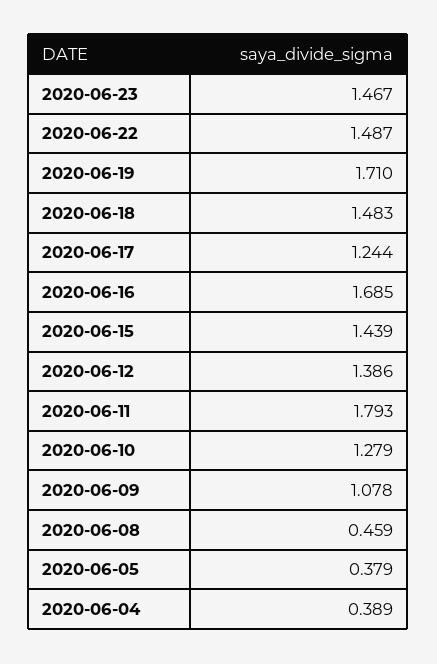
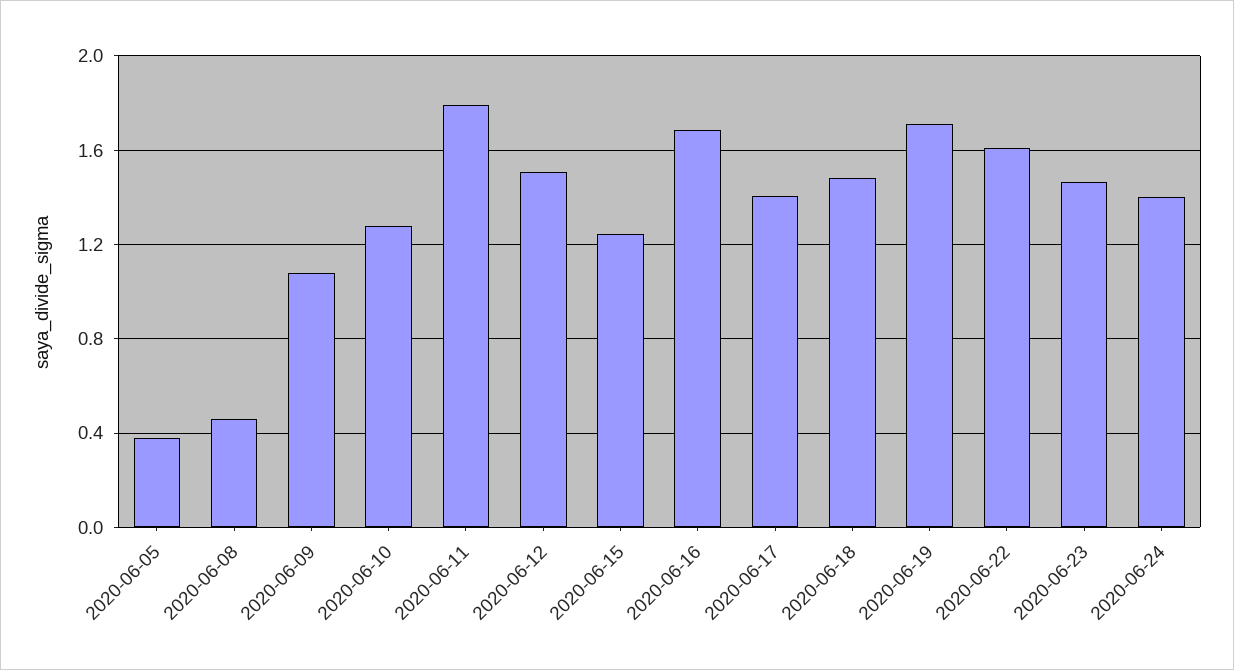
2020-06-22: 1.487 -> 1.6
2020-06-17: 1.244 -> 1.4
2020-06-15: 1.439 -> 1.25
2020-06-12: 1.386 -> 1.5
2020-06-04: 0.389 -> none
2020-06-24: none -> 1.4

